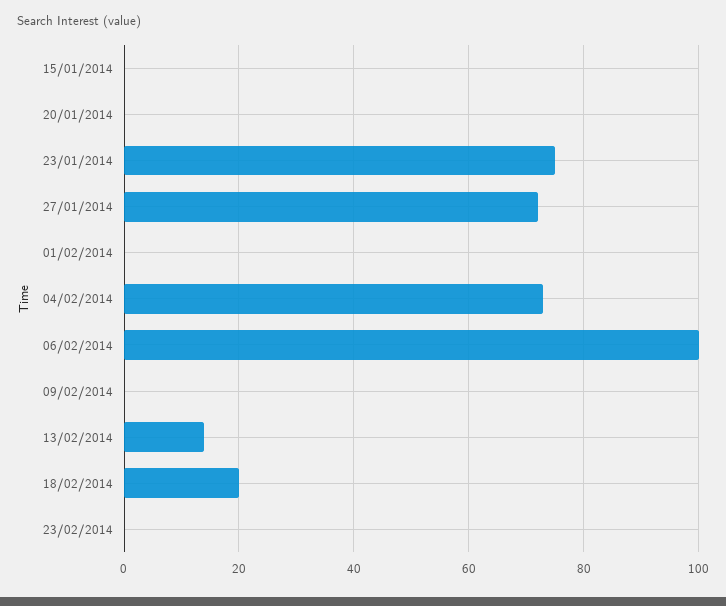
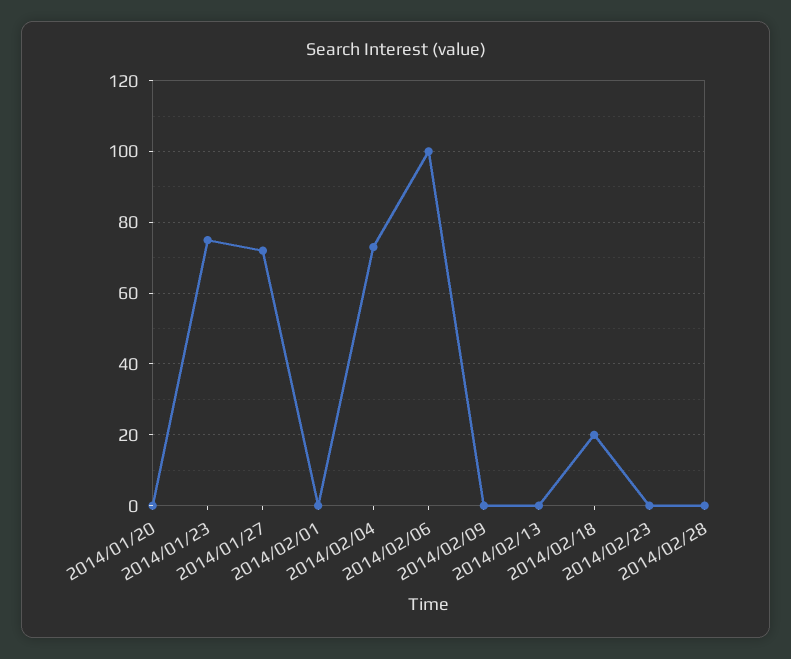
15/01/2014: 0 -> none
13/02/2014: 15 -> 0
2014/02/28: none -> 0

